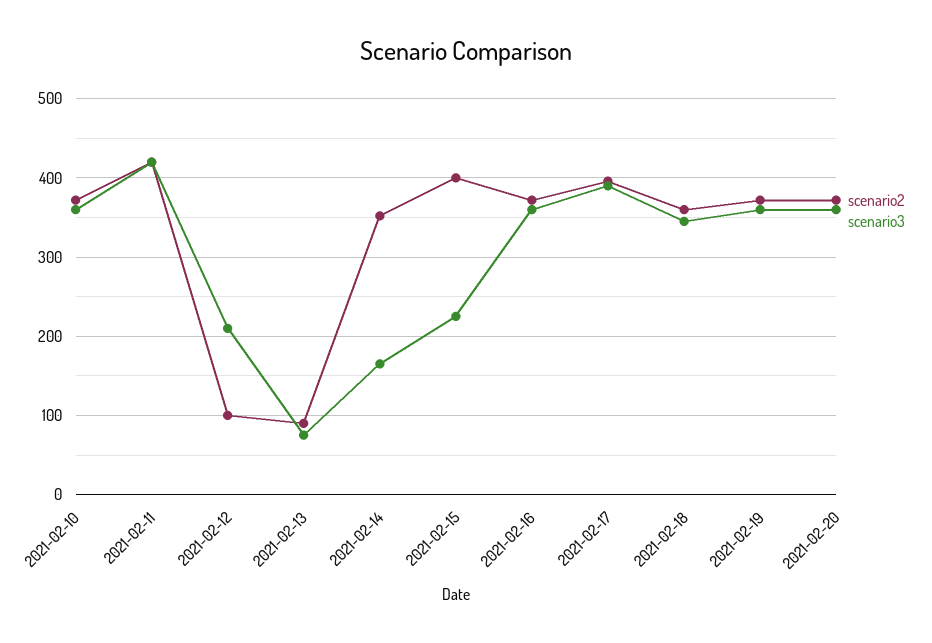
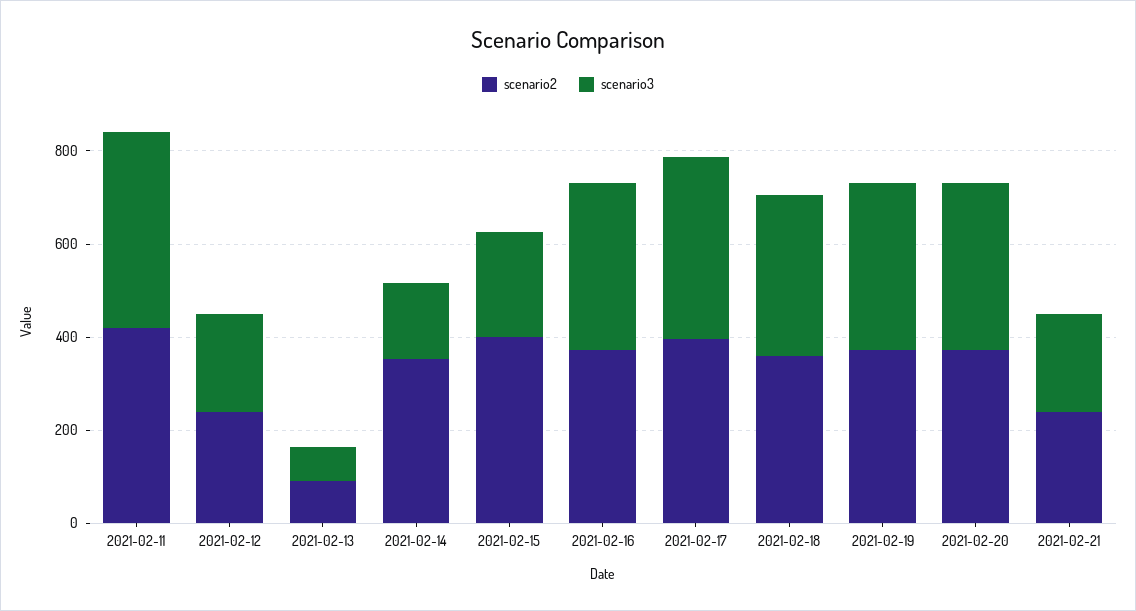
scenario2, 2021-02-10: 370 -> none
scenario3, 2021-02-10: 360 -> none
scenario2, 2021-02-12: 100 -> 250
scenario2, 2021-02-21: none -> 250
scenario3, 2021-02-21: none -> 200

